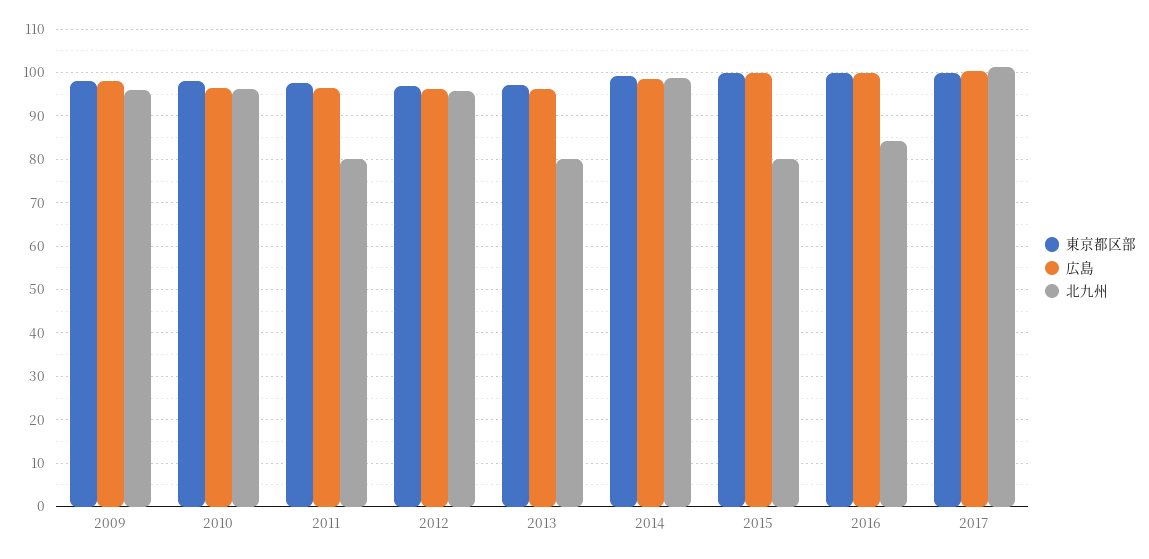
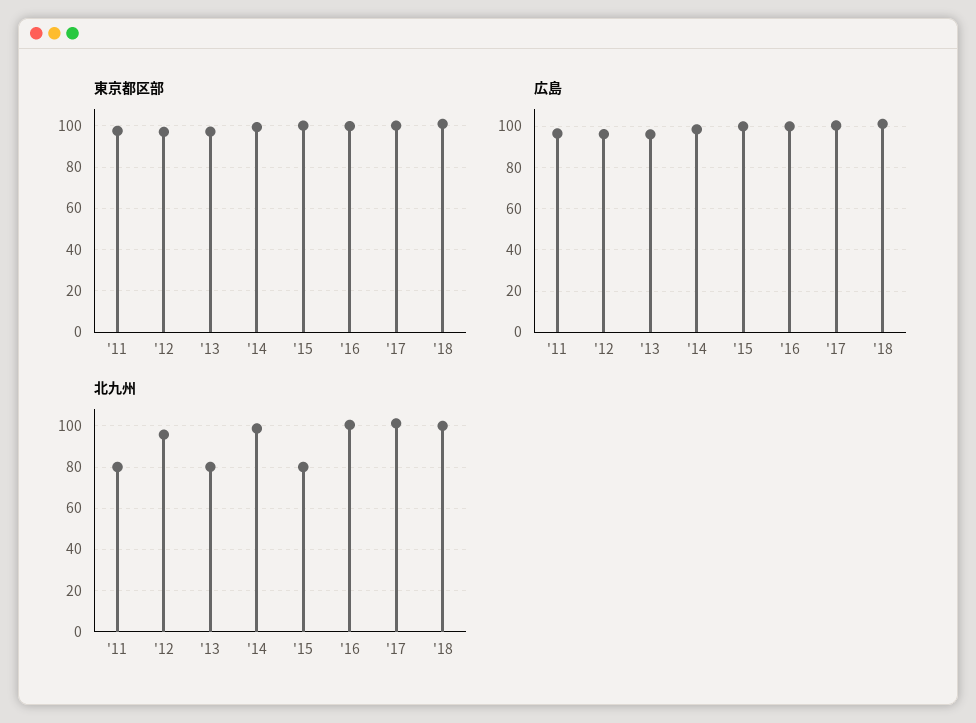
東京都区部, 2009: 98 -> none
広島, 2009: 98 -> none
北九州, 2009: 96 -> none
東京都区部, 2010: 98 -> none
広島, 2010: 96 -> none
北九州, 2010: 96 -> none
北九州, 2016: 84 -> 100
東京都区部, '18: none -> 100
広島, '18: none -> 100
北九州, '18: none -> 100

